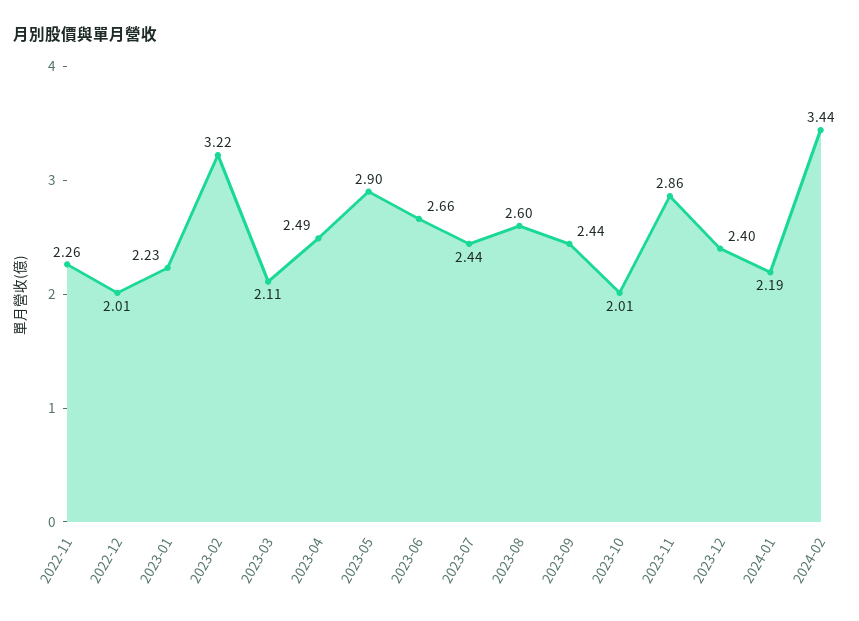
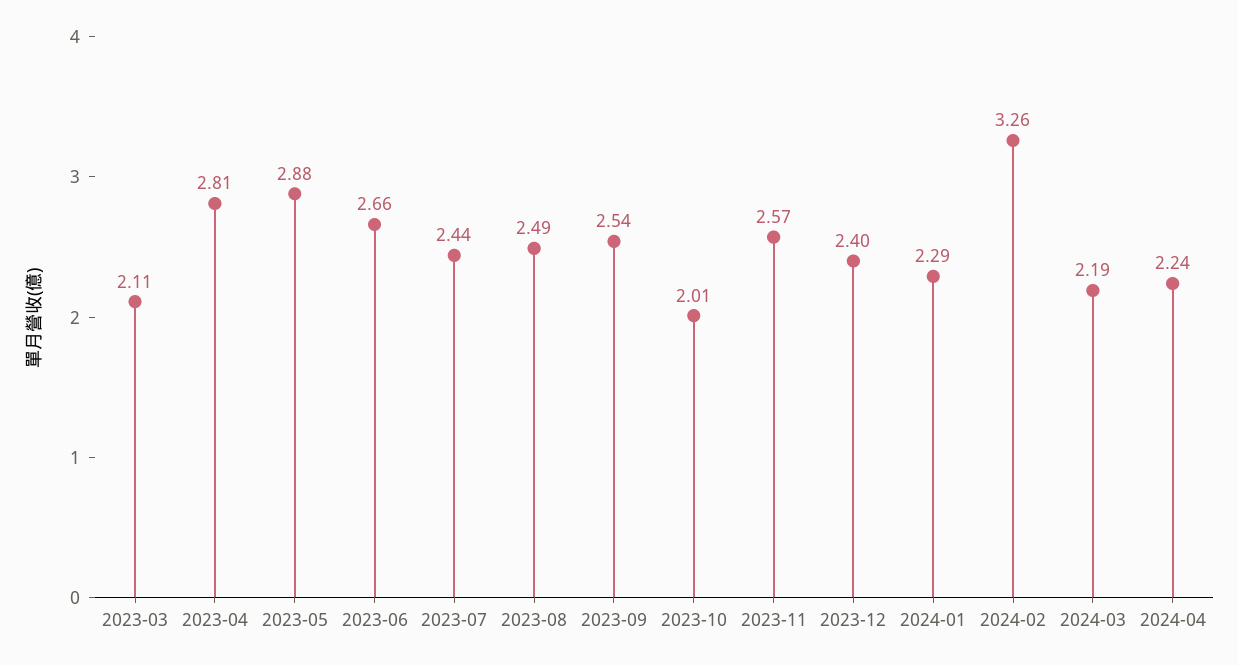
2022-11: 2.26 -> none
2022-12: 2.01 -> none
2023-01: 2.23 -> none
2023-02: 3.22 -> none
2023-04: 2.49 -> 2.81
2023-05: 2.9 -> 2.88
2023-08: 2.6 -> 2.49
2023-09: 2.44 -> 2.54
2023-11: 2.86 -> 2.57
2024-01: 2.19 -> 2.29
2024-02: 3.44 -> 3.26
2024-03: none -> 2.19
2024-04: none -> 2.24

